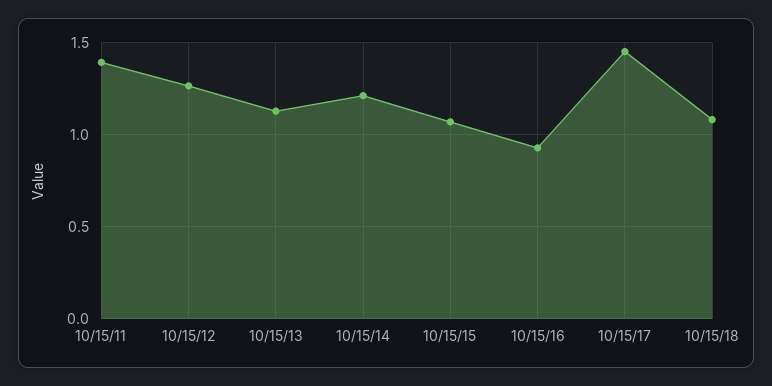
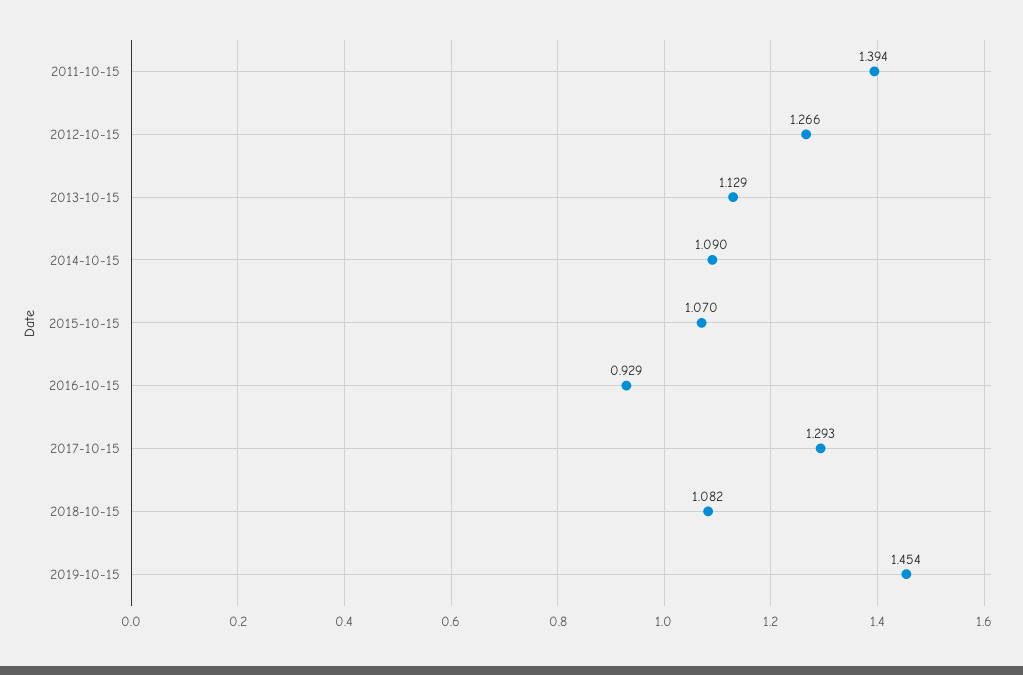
10/15/14: 1.2 -> 1.09
10/15/17: 1.45 -> 1.293
2019-10-15: none -> 1.454

